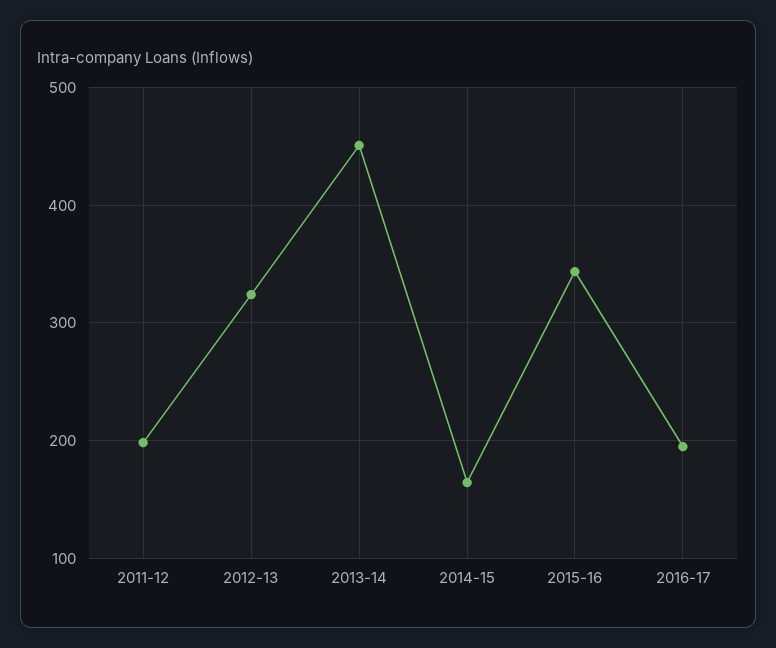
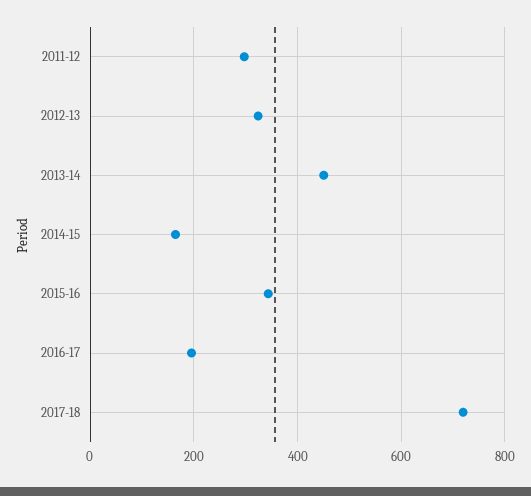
2011-12: 200 -> 300
2017-18: none -> 720

